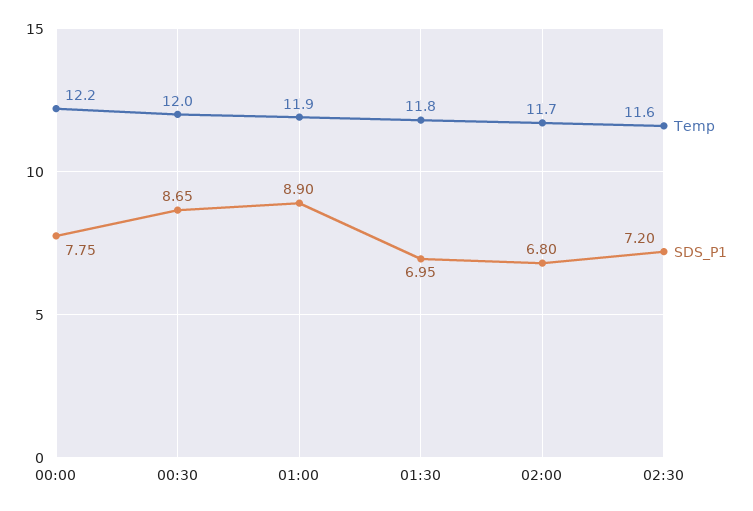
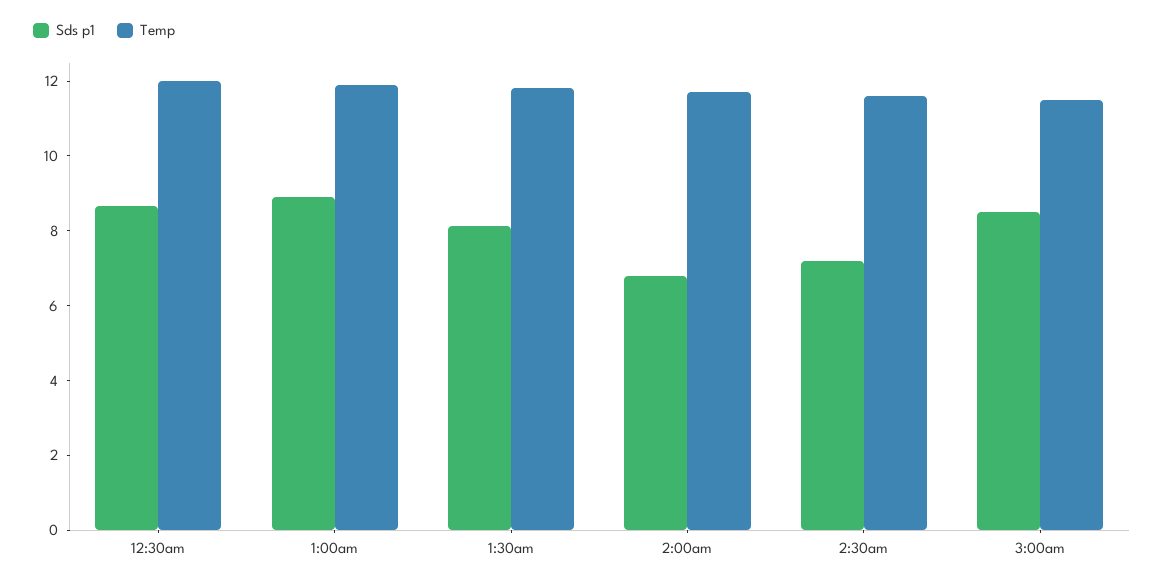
Temp, 00:00: 12.2 -> none
SDS_P1, 00:00: 7.75 -> none
SDS_P1, 01:30: 6.95 -> 8
SDS_P1, 3:00am: none -> 8.5
Temp, 3:00am: none -> 11.5

